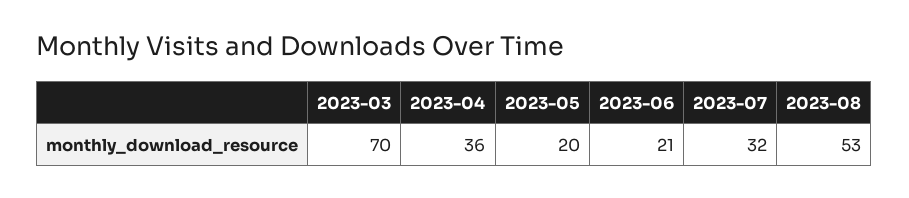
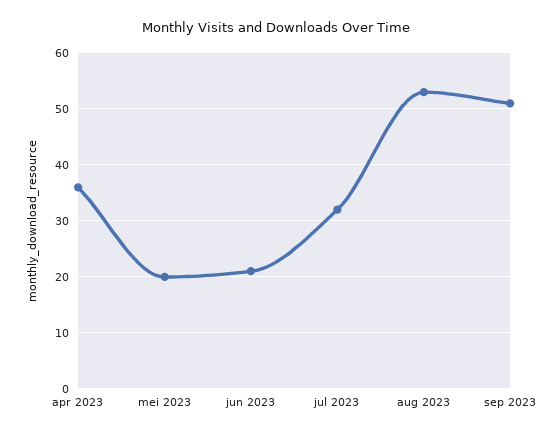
2023-03: 70 -> none
sep 2023: none -> 50

